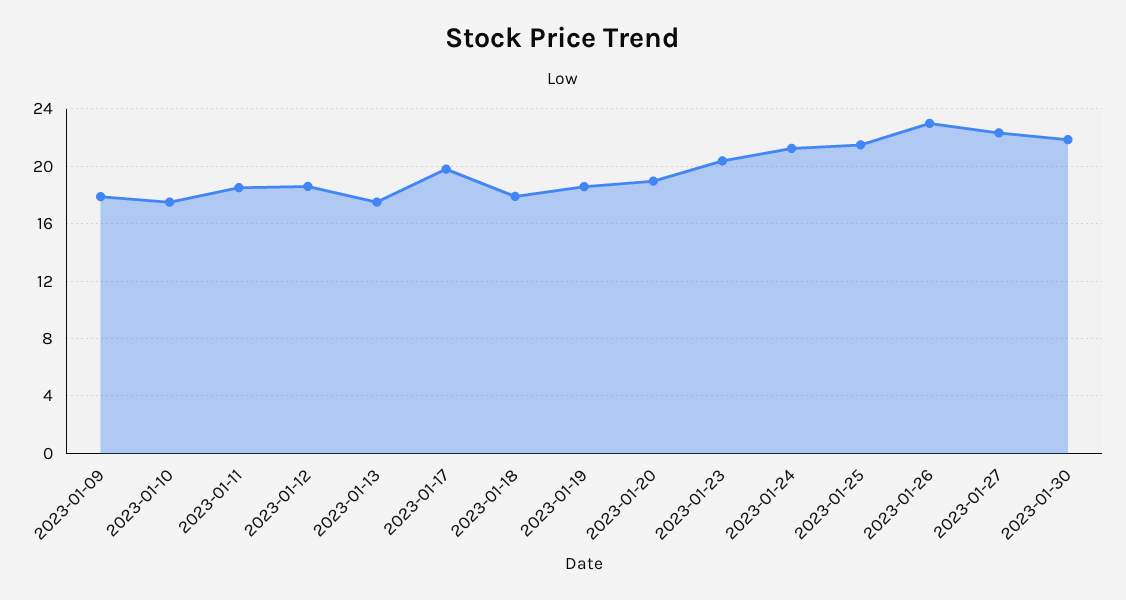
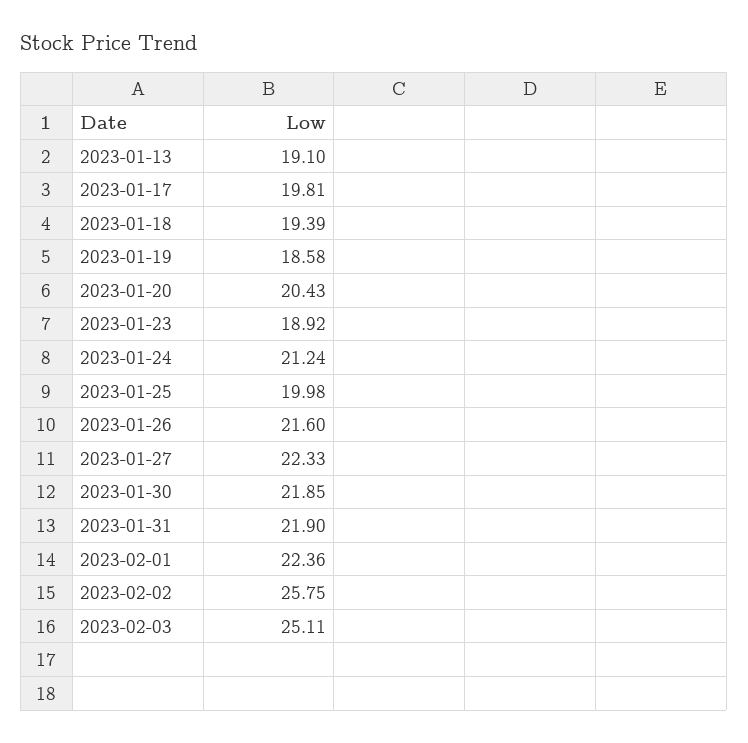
2023-01-09: 18 -> none
2023-01-10: 17.5 -> none
2023-01-11: 18.5 -> none
2023-01-12: 18.5 -> none
2023-01-13: 17.5 -> 19.1
2023-01-18: 18 -> 19.39
2023-01-20: 19 -> 20.43
2023-01-23: 20.5 -> 18.92
2023-01-25: 21.5 -> 19.98
2023-01-26: 23 -> 21.6
2023-01-31: none -> 21.9
2023-02-01: none -> 22.36
2023-02-02: none -> 25.75
2023-02-03: none -> 25.11

